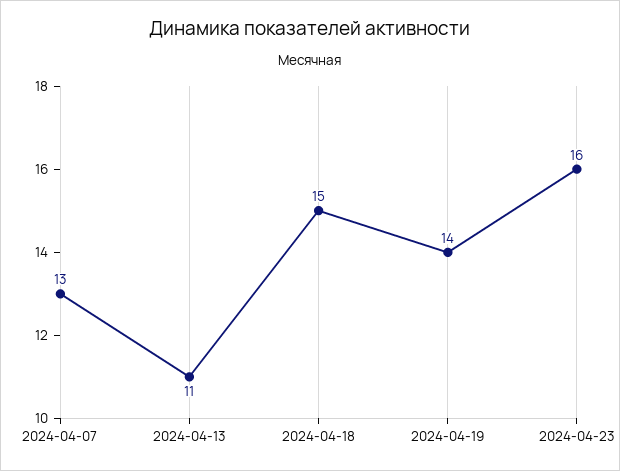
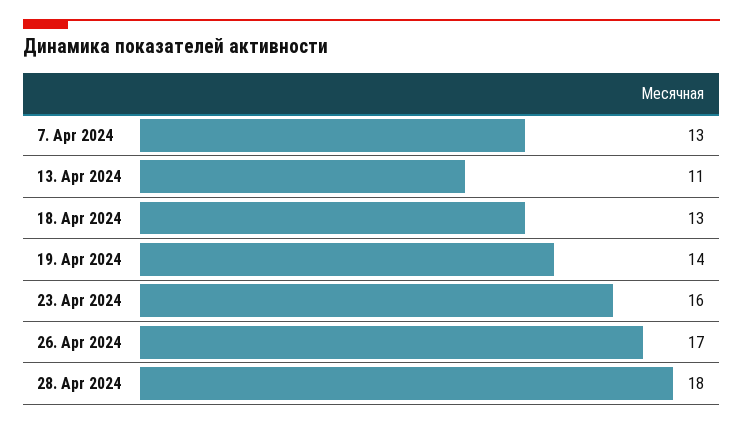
2024-04-18: 15 -> 13
26. Apr 2024: none -> 17
28. Apr 2024: none -> 18

